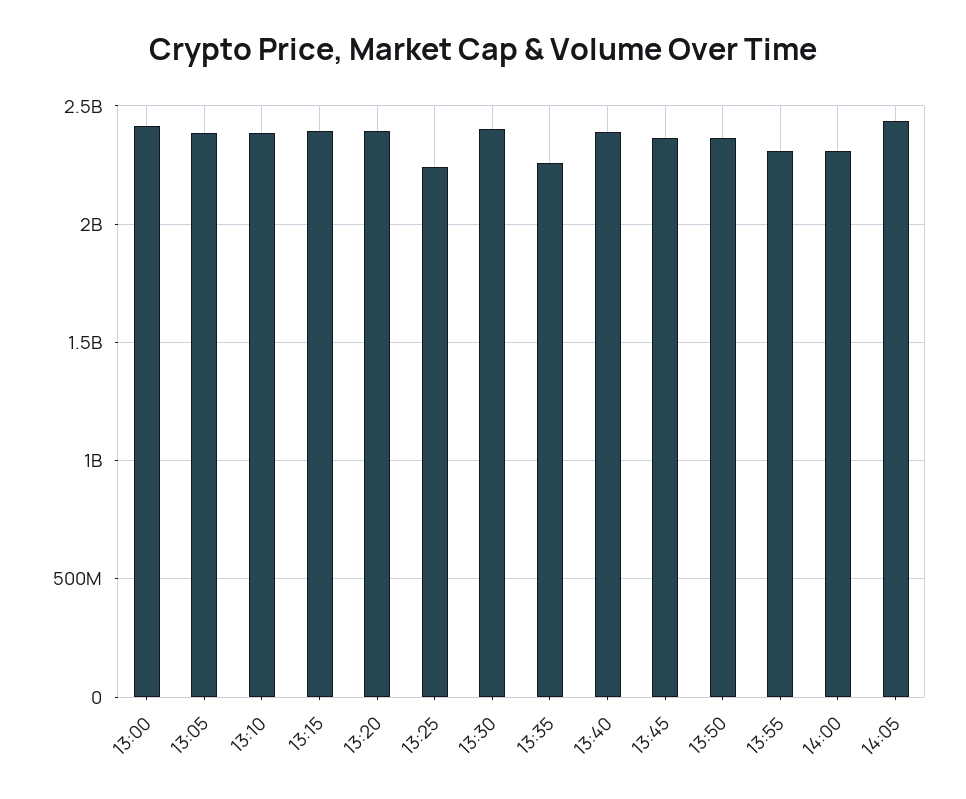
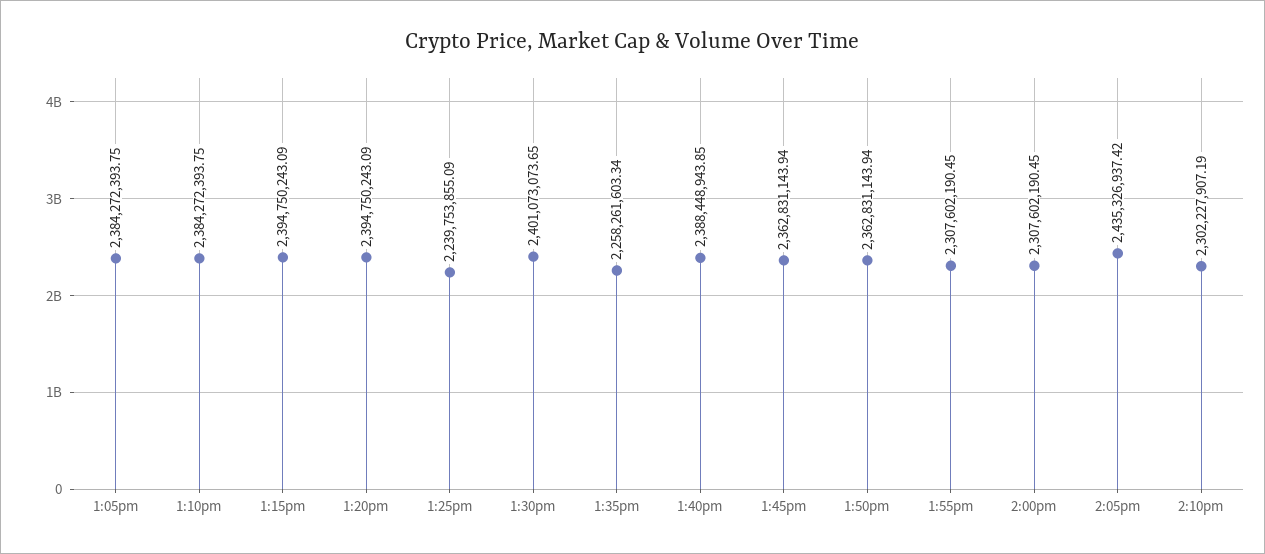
13:00: 2400000000 -> none
2:10pm: none -> 2302227907.19

